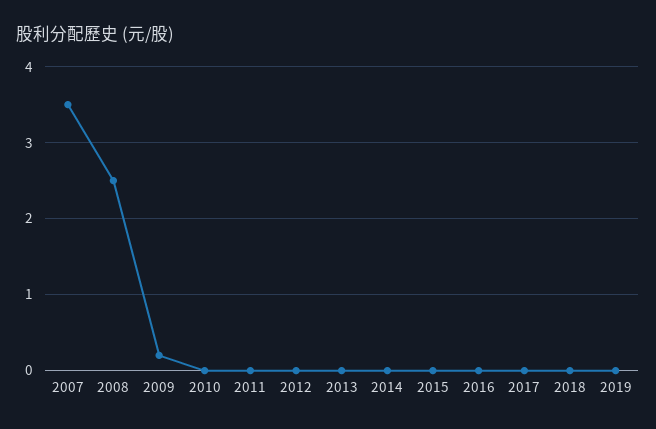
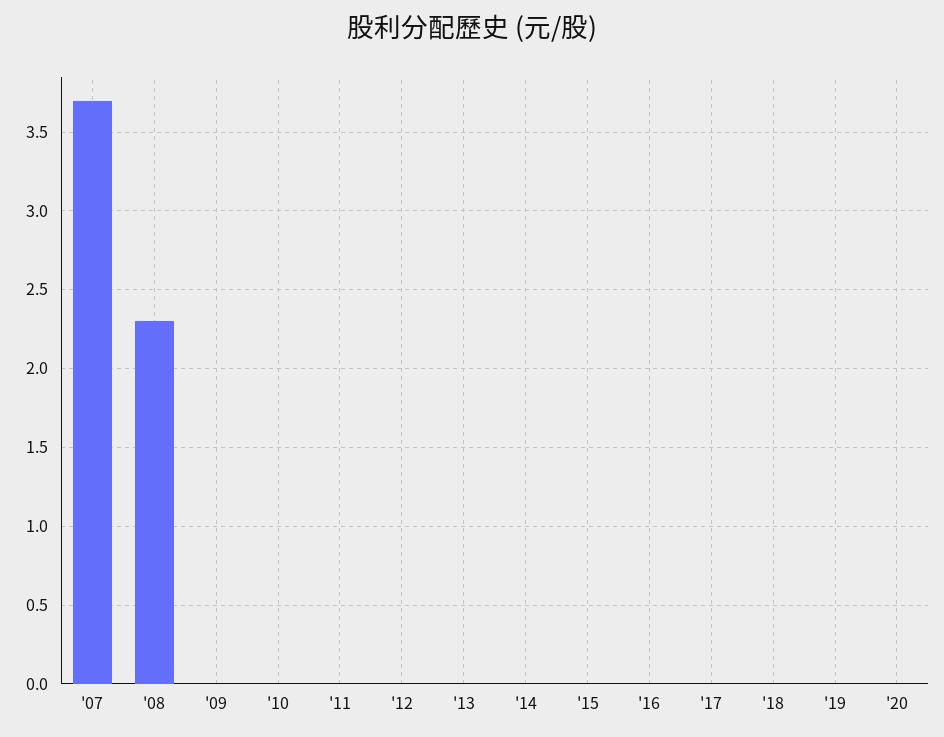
2007: 3.5 -> 3.7
2008: 2.5 -> 2.3
2009: 0.2 -> 0
'20: none -> 0

